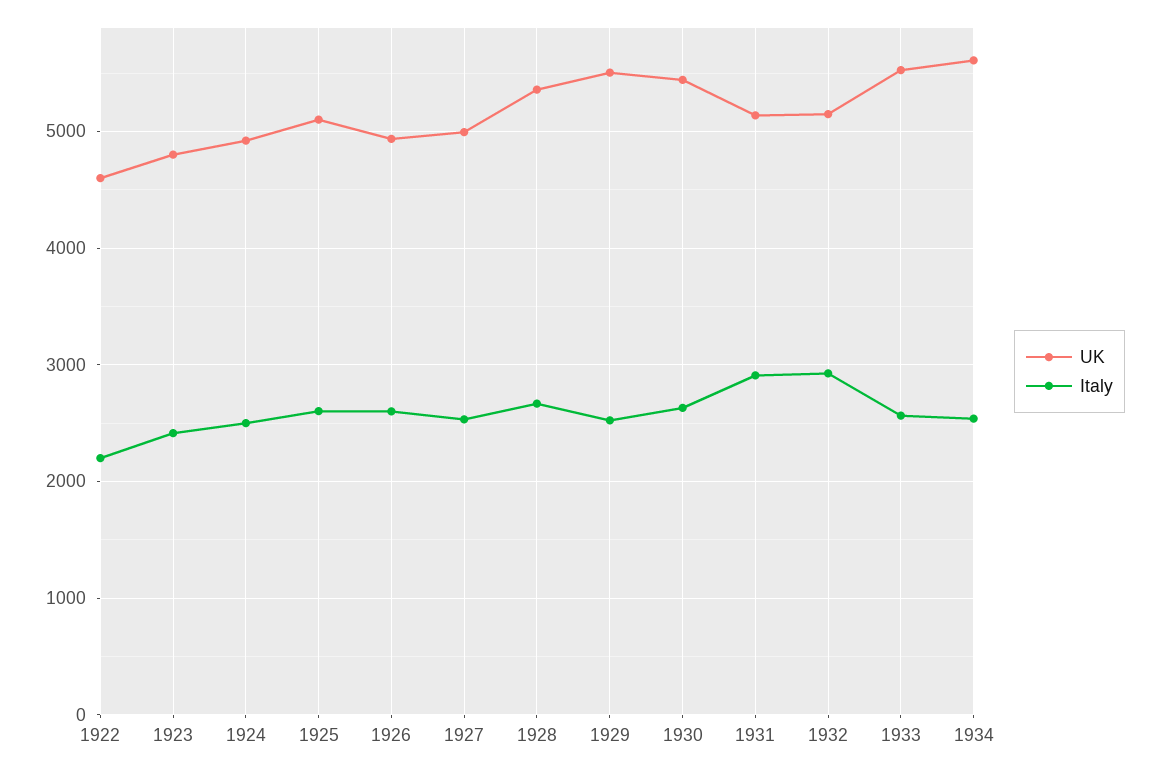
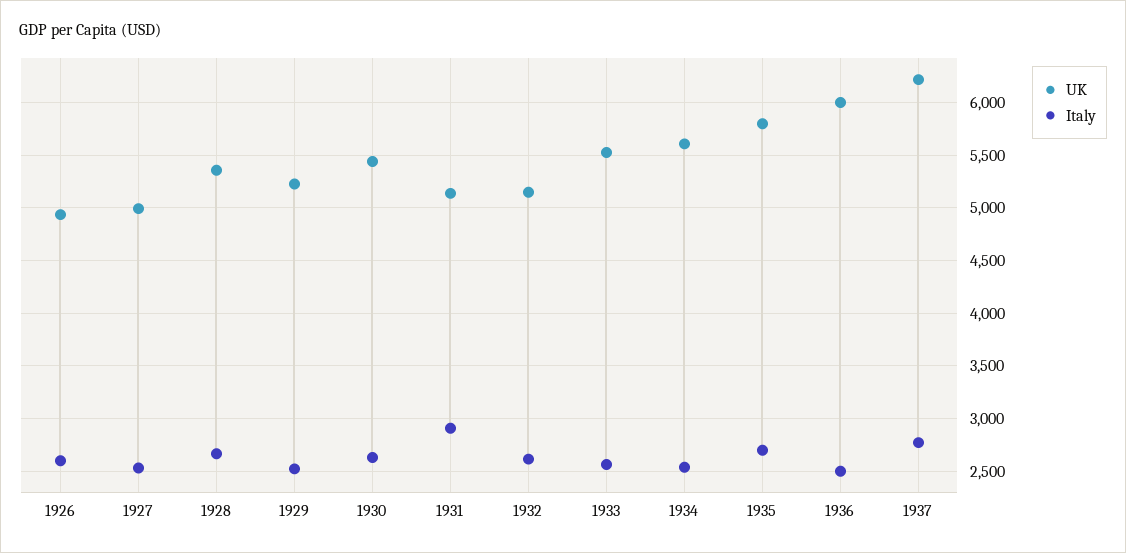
UK, 1922: 4600 -> none
Italy, 1922: 2200 -> none
UK, 1923: 4800 -> none
Italy, 1923: 2400 -> none
UK, 1924: 4900 -> none
Italy, 1924: 2500 -> none
UK, 1925: 5100 -> none
Italy, 1925: 2600 -> none
UK, 1929: 5500 -> 5200
Italy, 1932: 2900 -> 2600
UK, 1935: none -> 5800
Italy, 1935: none -> 2700
UK, 1936: none -> 6000
Italy, 1936: none -> 2500
UK, 1937: none -> 6200
Italy, 1937: none -> 2800

